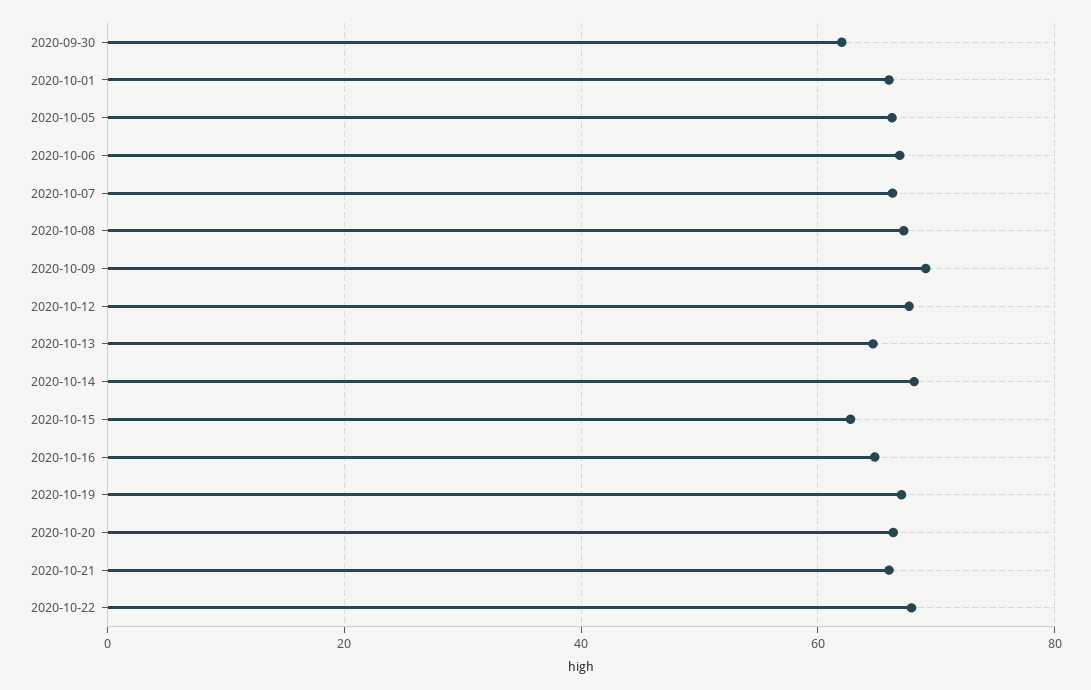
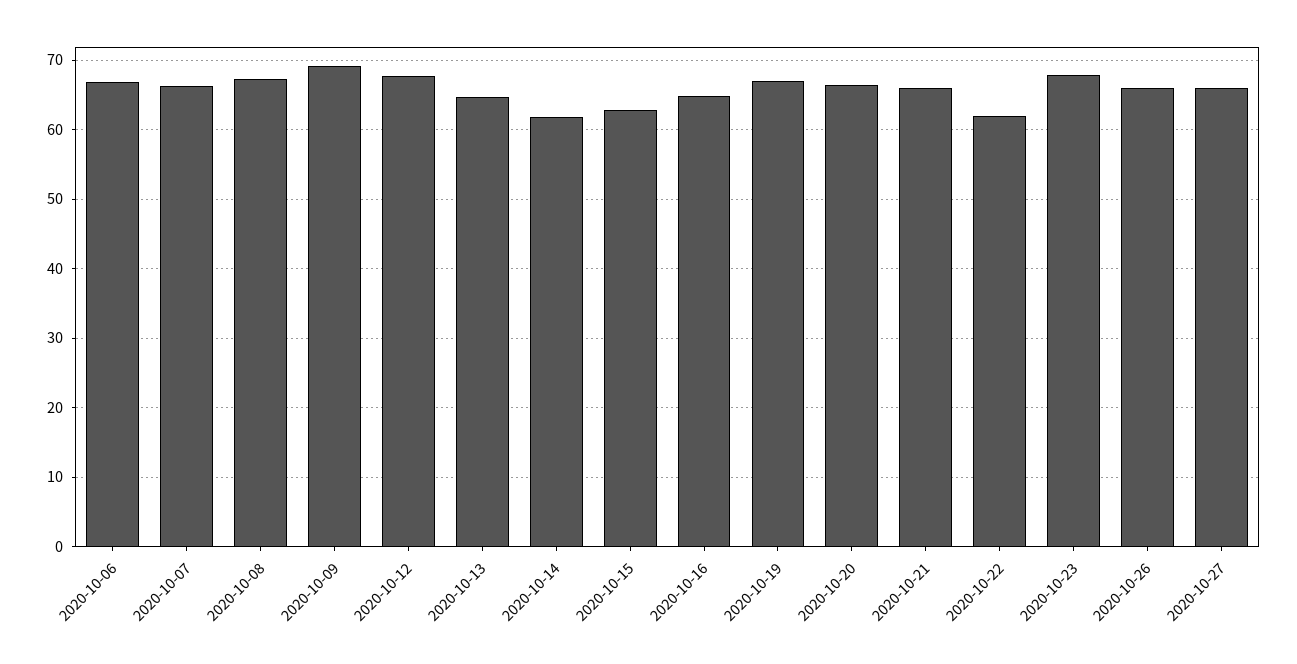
2020-09-30: 62 -> none
2020-10-01: 66 -> none
2020-10-05: 66 -> none
2020-10-14: 68 -> 62
2020-10-22: 68 -> 62
2020-10-23: none -> 68
2020-10-26: none -> 66
2020-10-27: none -> 66

